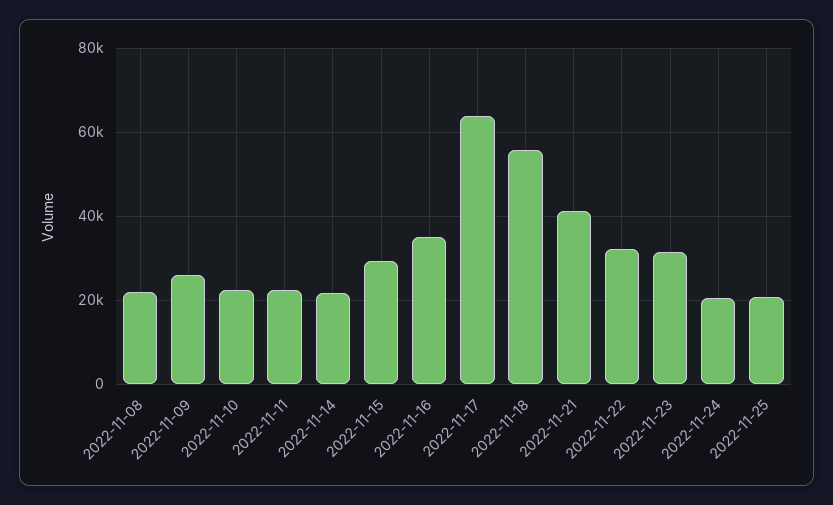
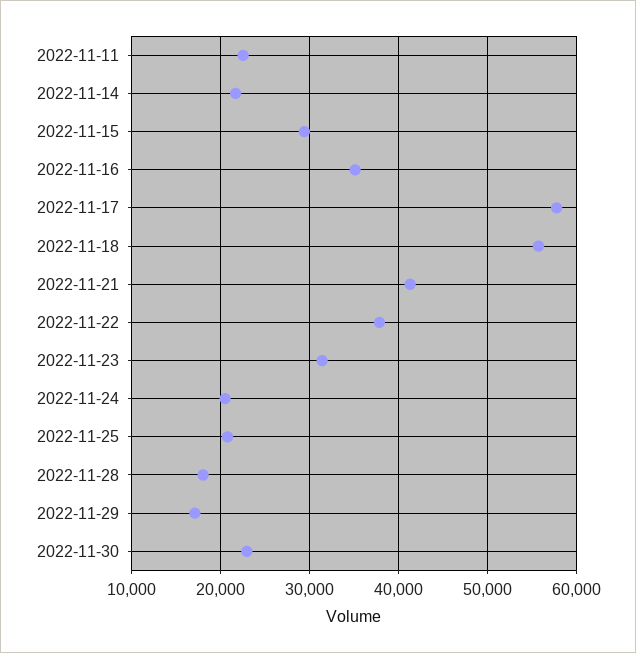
2022-11-08: 22000 -> none
2022-11-09: 26000 -> none
2022-11-10: 22000 -> none
2022-11-17: 64000 -> 58000
2022-11-22: 32000 -> 38000
2022-11-28: none -> 18000
2022-11-29: none -> 17000
2022-11-30: none -> 23000

